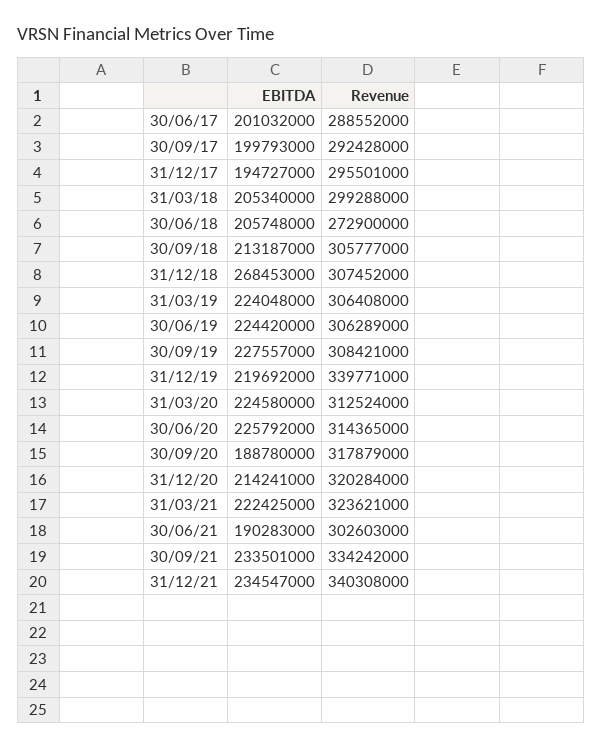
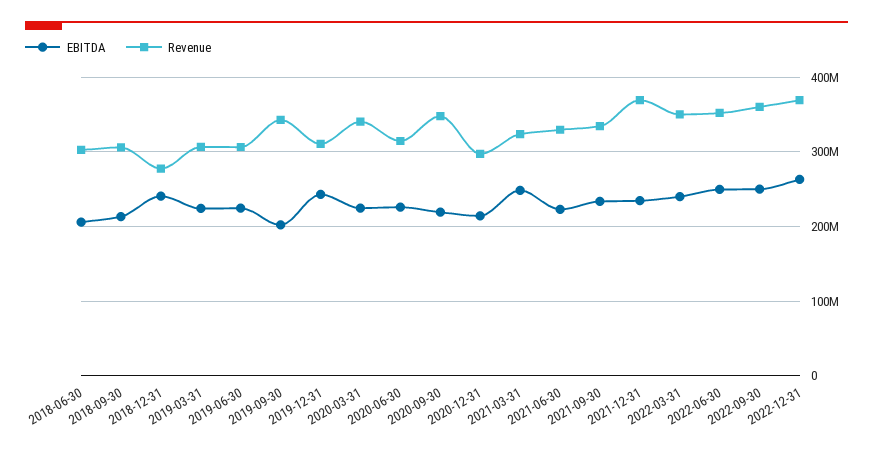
EBITDA, 30/06/17: 201032000 -> none
Revenue, 30/06/17: 288552000 -> none
EBITDA, 30/09/17: 199793000 -> none
Revenue, 30/09/17: 292428000 -> none
EBITDA, 31/12/17: 194727000 -> none
Revenue, 31/12/17: 295501000 -> none
EBITDA, 31/03/18: 205340000 -> none
Revenue, 31/03/18: 299288000 -> none
Revenue, 30/06/18: 272900000 -> 300000000
EBITDA, 31/12/18: 268453000 -> 240000000
Revenue, 31/12/18: 307452000 -> 280000000
EBITDA, 30/09/19: 227557000 -> 200000000
Revenue, 30/09/19: 308421000 -> 340000000
EBITDA, 31/12/19: 219692000 -> 240000000
Revenue, 31/12/19: 339771000 -> 310000000
Revenue, 31/03/20: 312524000 -> 340000000
EBITDA, 30/09/20: 188780000 -> 220000000
Revenue, 30/09/20: 317879000 -> 350000000
Revenue, 31/12/20: 320284000 -> 300000000
EBITDA, 31/03/21: 222425000 -> 250000000
EBITDA, 30/06/21: 190283000 -> 220000000
Revenue, 30/06/21: 302603000 -> 330000000
Revenue, 31/12/21: 340308000 -> 370000000
EBITDA, 2022-03-31: none -> 240000000
Revenue, 2022-03-31: none -> 350000000
EBITDA, 2022-06-30: none -> 250000000
Revenue, 2022-06-30: none -> 350000000
EBITDA, 2022-09-30: none -> 250000000
Revenue, 2022-09-30: none -> 360000000
EBITDA, 2022-12-31: none -> 260000000
Revenue, 2022-12-31: none -> 370000000

